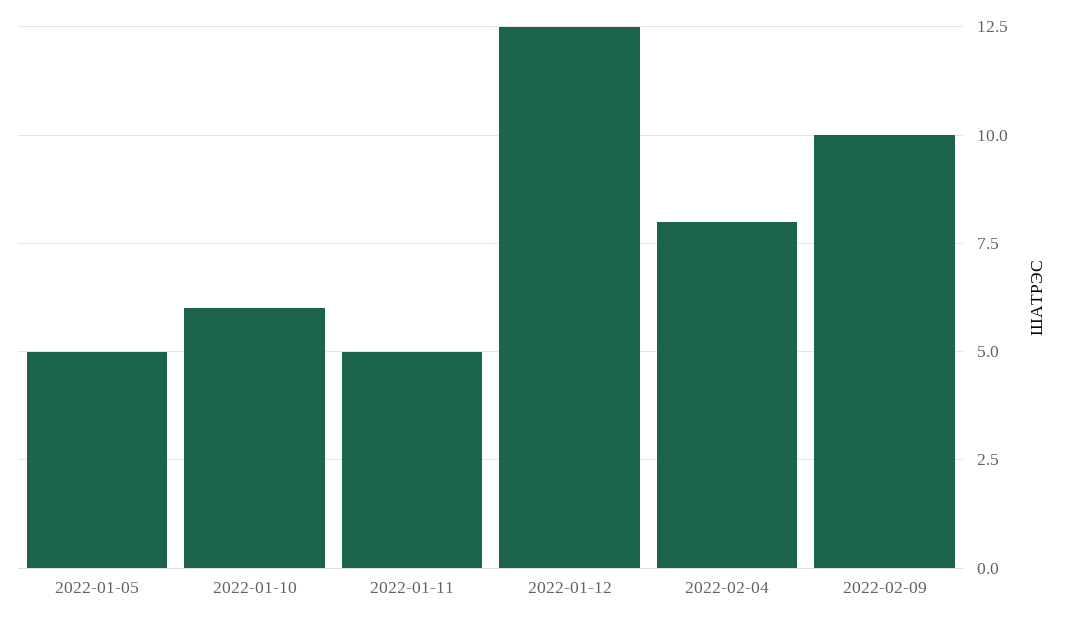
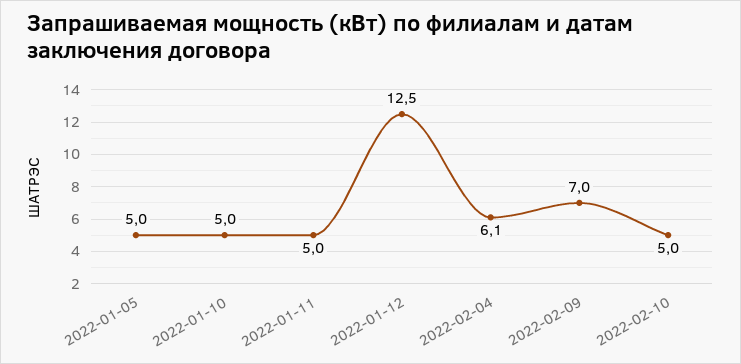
2022-01-10: 6 -> 5
2022-02-04: 8 -> 6.1
2022-02-09: 10 -> 7
2022-02-10: none -> 5

